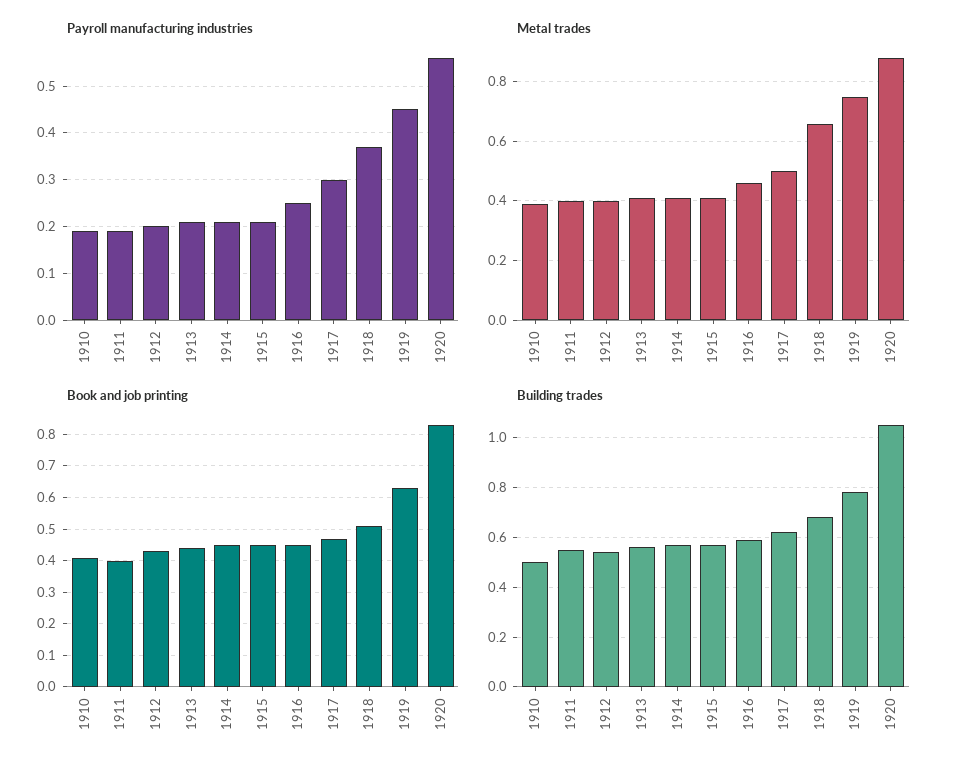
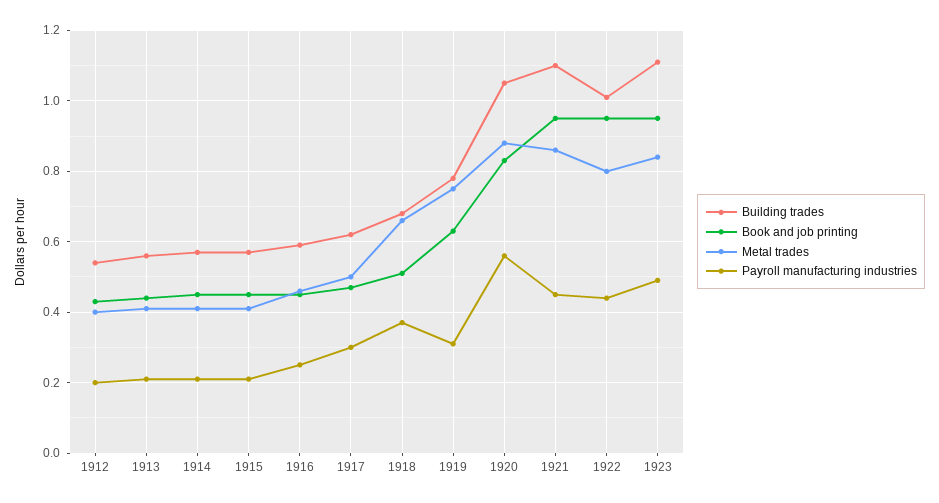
Payroll manufacturing industries, 1910: 0.2 -> none
Payroll manufacturing industries, 1911: 0.2 -> none
Payroll manufacturing industries, 1919: 0.45 -> 0.3
Metal trades, 1910: 0.4 -> none
Metal trades, 1911: 0.4 -> none
Book and job printing, 1910: 0.4 -> none
Book and job printing, 1911: 0.4 -> none
Building trades, 1910: 0.5 -> none
Building trades, 1911: 0.55 -> none
Building trades, 1921: none -> 1.1
Book and job printing, 1921: none -> 0.95
Metal trades, 1921: none -> 0.85
Payroll manufacturing industries, 1921: none -> 0.45
Building trades, 1922: none -> 1
Book and job printing, 1922: none -> 0.95
Metal trades, 1922: none -> 0.8
Payroll manufacturing industries, 1922: none -> 0.45
Building trades, 1923: none -> 1.1
Book and job printing, 1923: none -> 0.95
Metal trades, 1923: none -> 0.85
Payroll manufacturing industries, 1923: none -> 0.5

